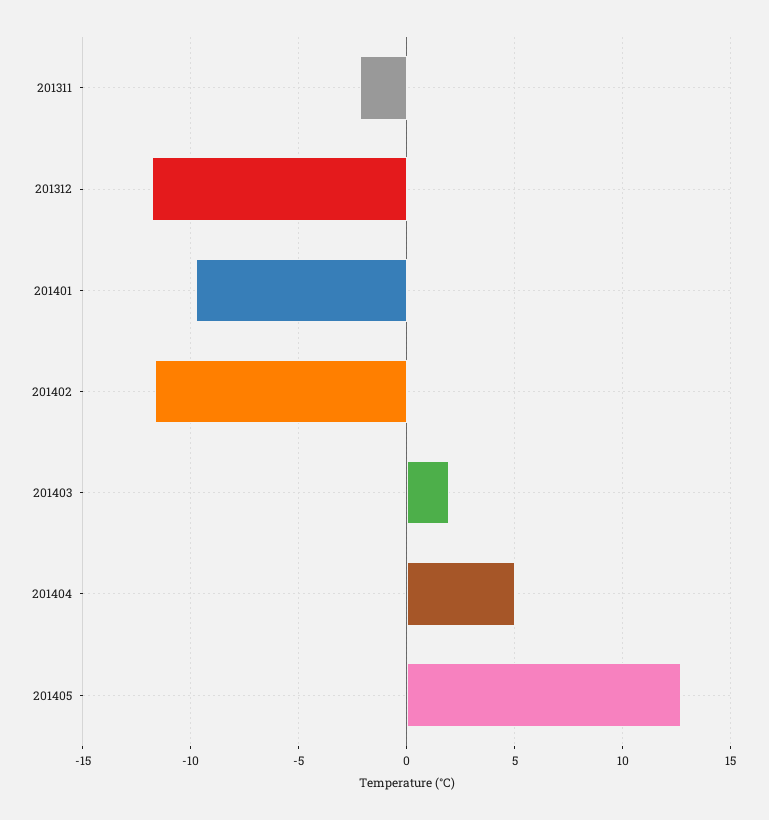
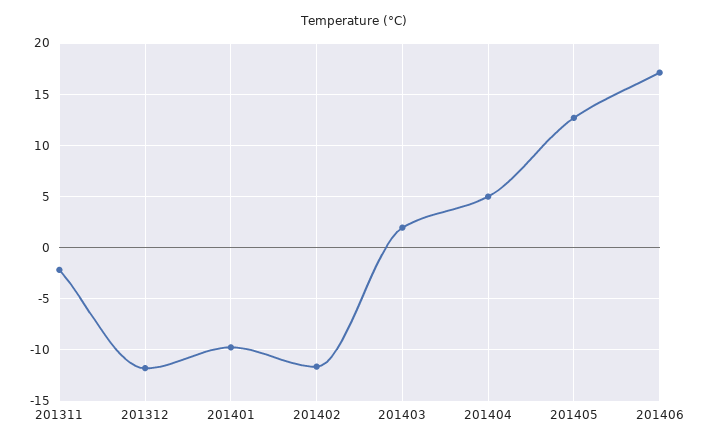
201406: none -> 17

